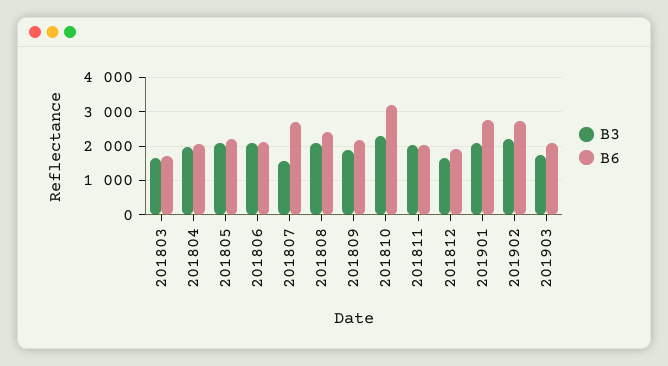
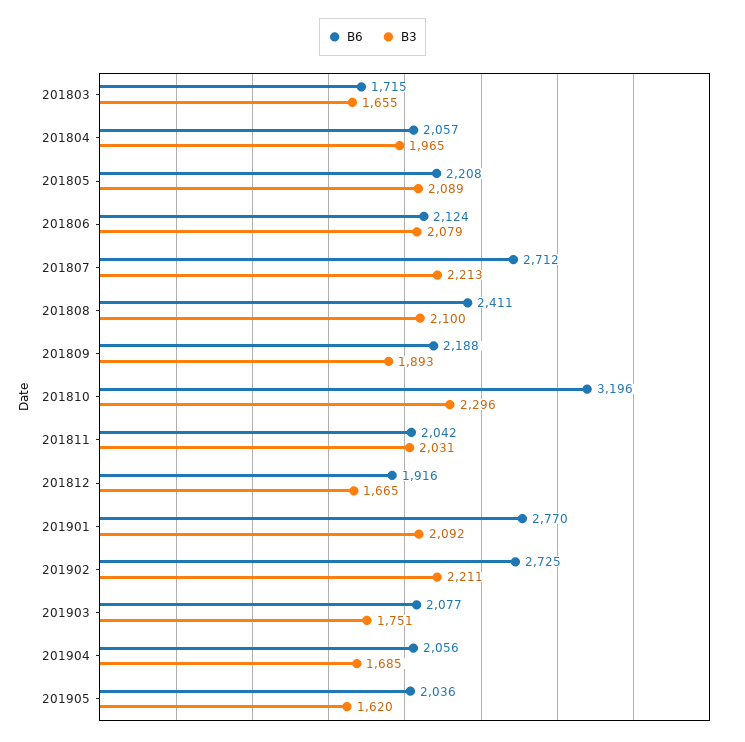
B3, 201807: 1600 -> 2213
B6, 201904: none -> 2056
B3, 201904: none -> 1685
B6, 201905: none -> 2036
B3, 201905: none -> 1620

